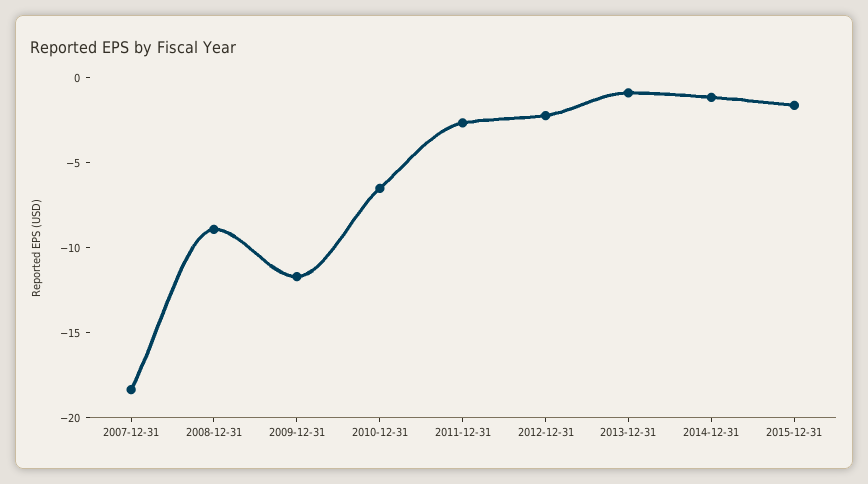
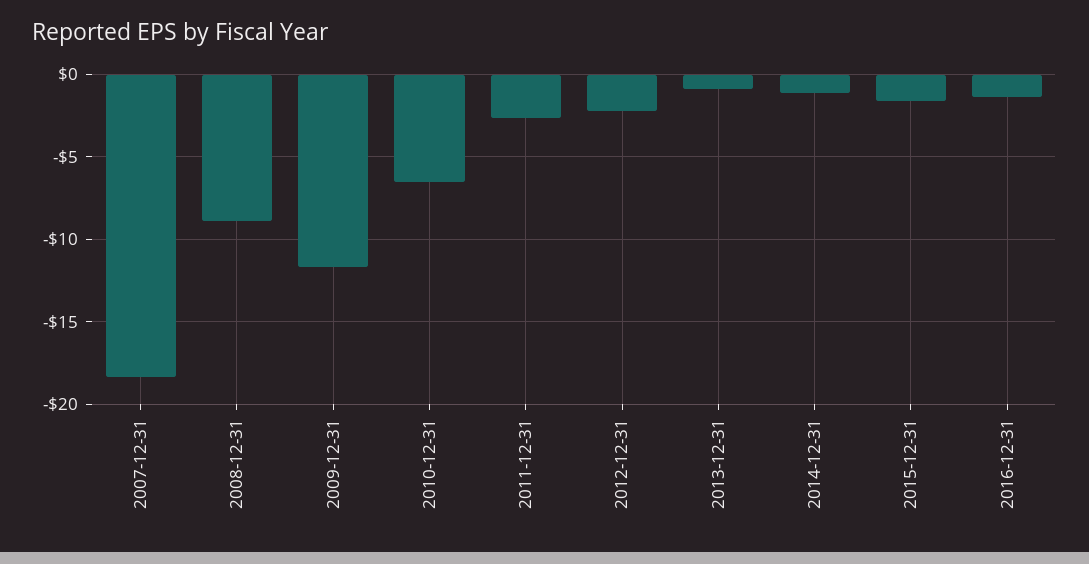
2016-12-31: none -> -1.5

